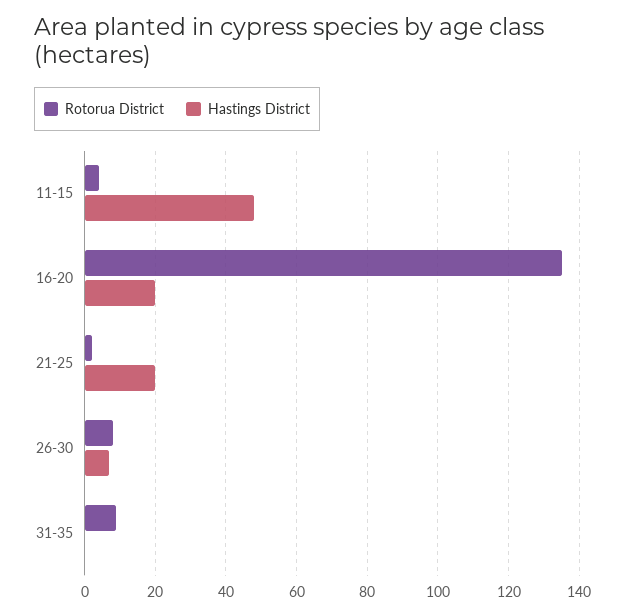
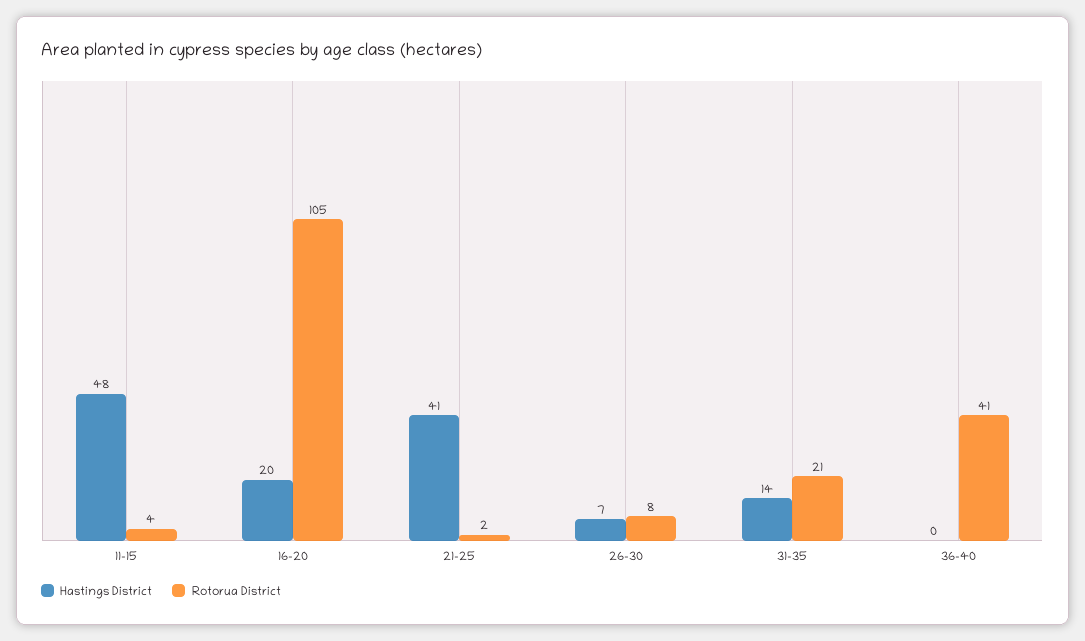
Rotorua District, 16-20: 135 -> 105
Hastings District, 21-25: 20 -> 41
Rotorua District, 31-35: 10 -> 21
Hastings District, 31-35: 0 -> 14
Hastings District, 36-40: none -> 0
Rotorua District, 36-40: none -> 41

